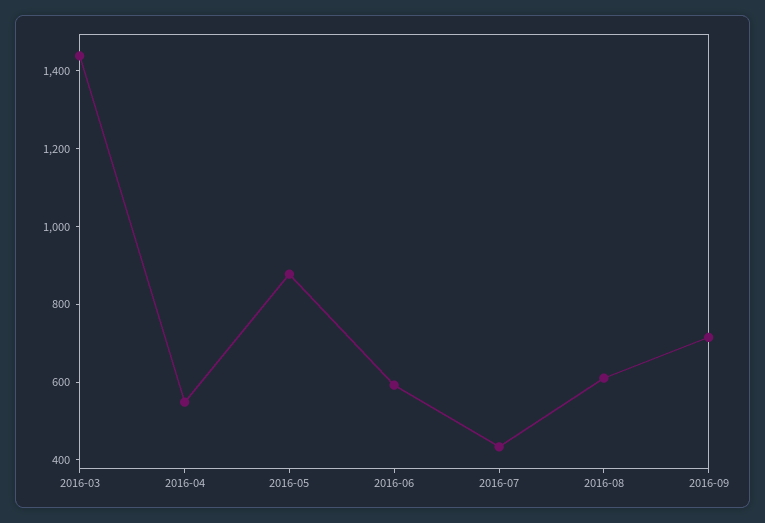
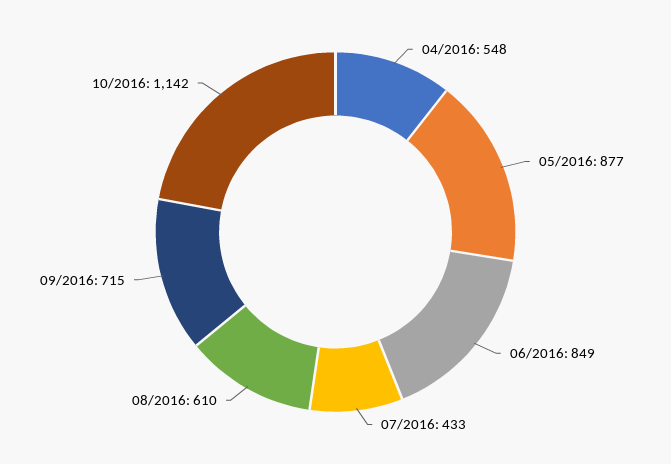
2016-03: 1450 -> none
2016-06: 600 -> 849
10/2016: none -> 1142

